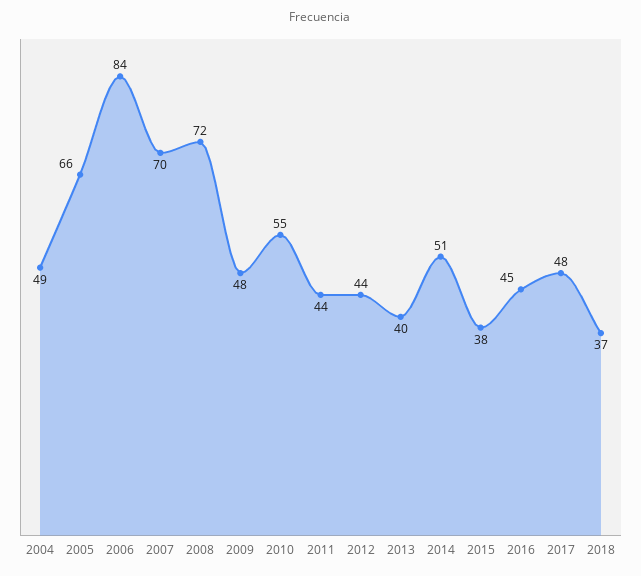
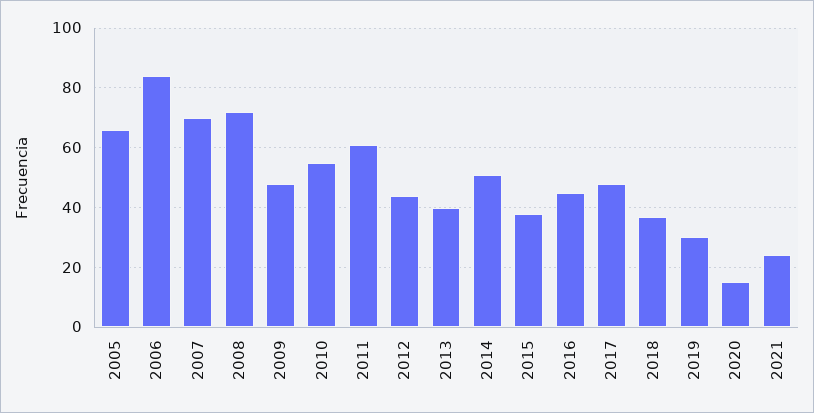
2004: 49 -> none
2011: 44 -> 60
2019: none -> 30
2020: none -> 15
2021: none -> 25

